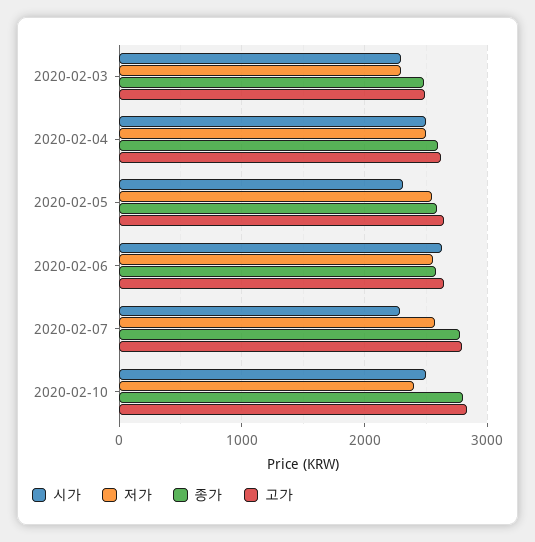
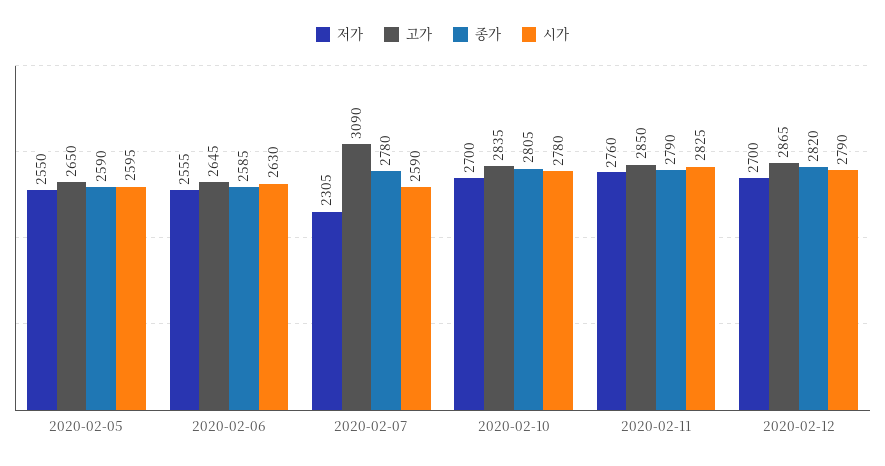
시가, 2020-02-03: 2300 -> none
저가, 2020-02-03: 2300 -> none
종가, 2020-02-03: 2500 -> none
고가, 2020-02-03: 2500 -> none
시가, 2020-02-04: 2500 -> none
저가, 2020-02-04: 2500 -> none
종가, 2020-02-04: 2600 -> none
고가, 2020-02-04: 2600 -> none
시가, 2020-02-05: 2300 -> 2595
시가, 2020-02-07: 2300 -> 2590
저가, 2020-02-07: 2600 -> 2305
고가, 2020-02-07: 2800 -> 3090
시가, 2020-02-10: 2500 -> 2780
저가, 2020-02-10: 2400 -> 2700
저가, 2020-02-11: none -> 2760
고가, 2020-02-11: none -> 2850
종가, 2020-02-11: none -> 2790
시가, 2020-02-11: none -> 2825
저가, 2020-02-12: none -> 2700
고가, 2020-02-12: none -> 2865
종가, 2020-02-12: none -> 2820
시가, 2020-02-12: none -> 2790

